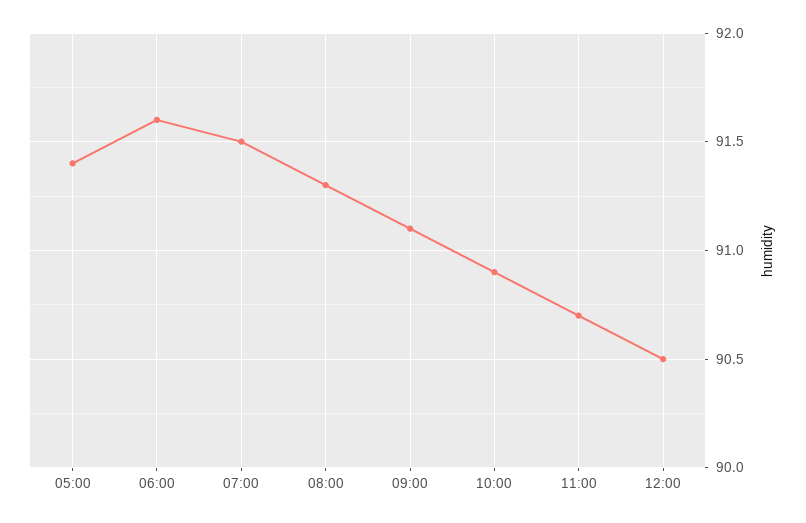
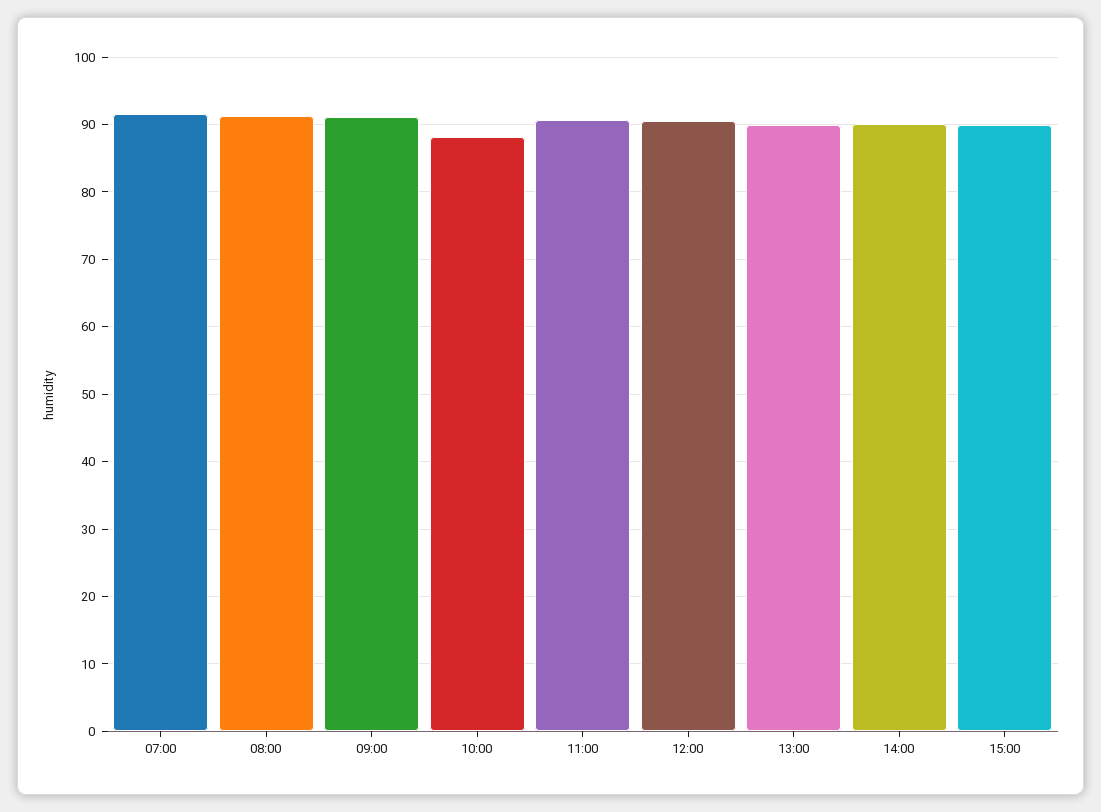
05:00: 91.4 -> none
06:00: 91.6 -> none
10:00: 90.9 -> 88
13:00: none -> 90
14:00: none -> 90
15:00: none -> 90

